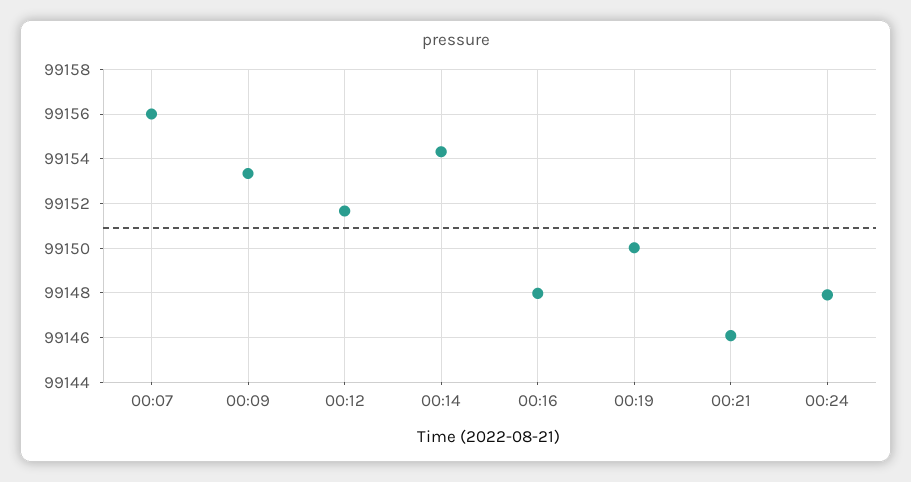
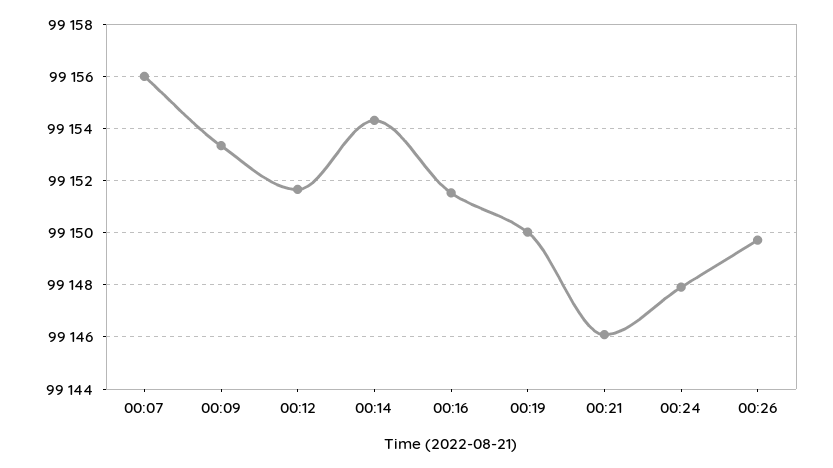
00:16: 99148 -> 99151.5
00:26: none -> 99149.75

